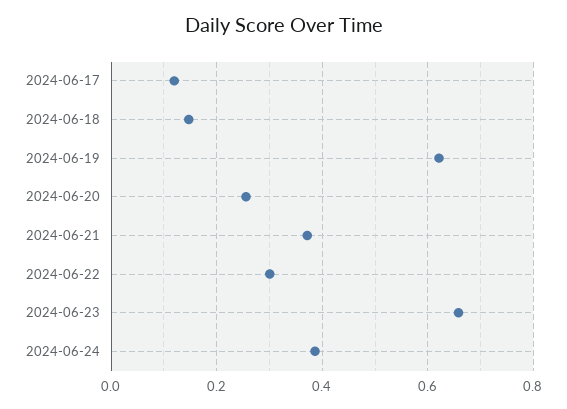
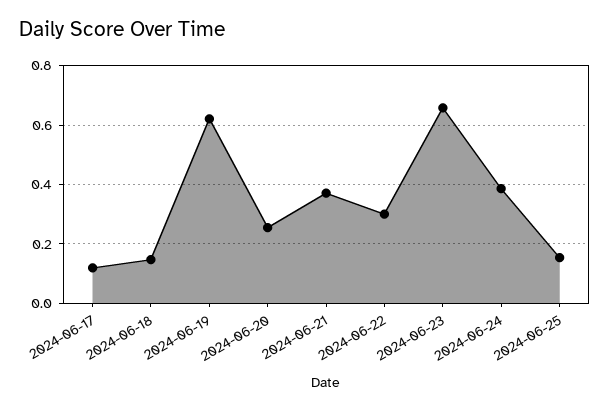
2024-06-25: none -> 0.15

